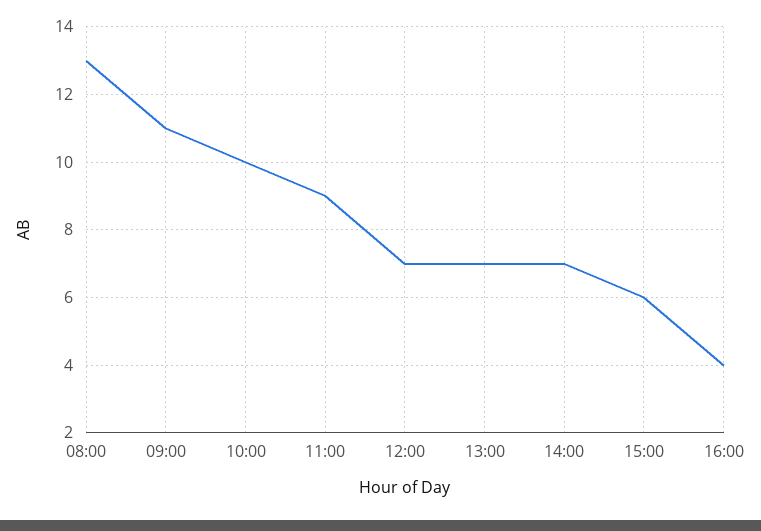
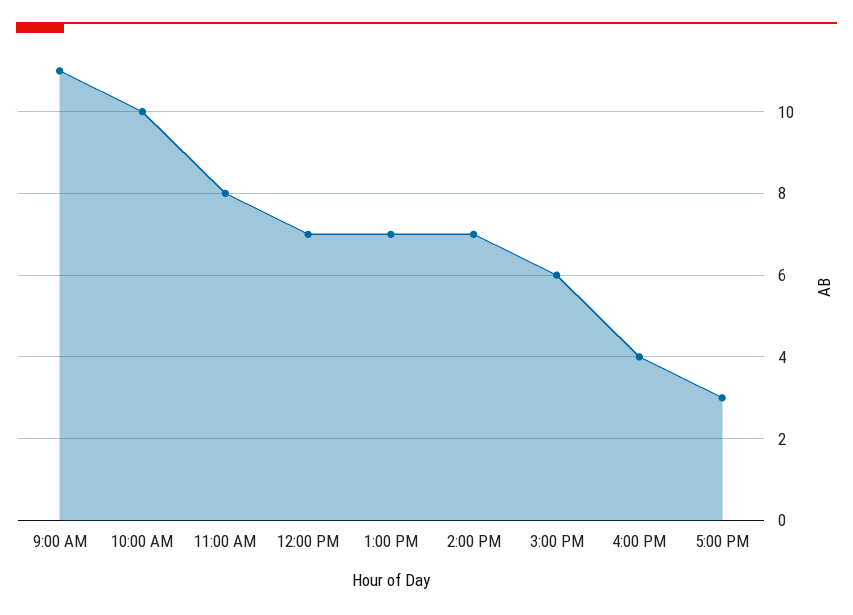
08:00: 13 -> none
11:00: 9 -> 8
5:00 PM: none -> 3

